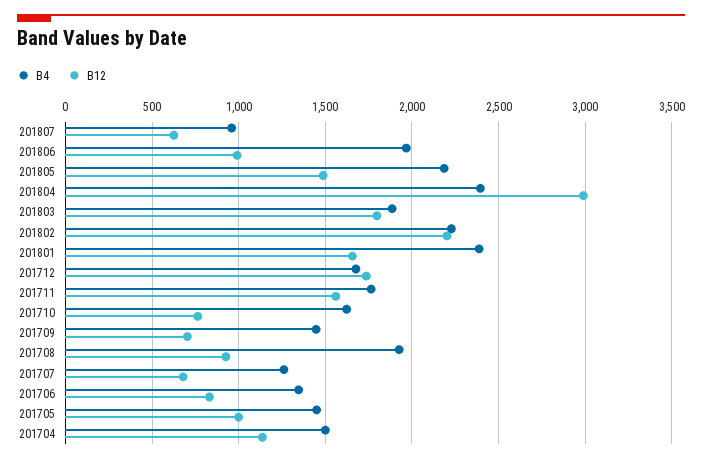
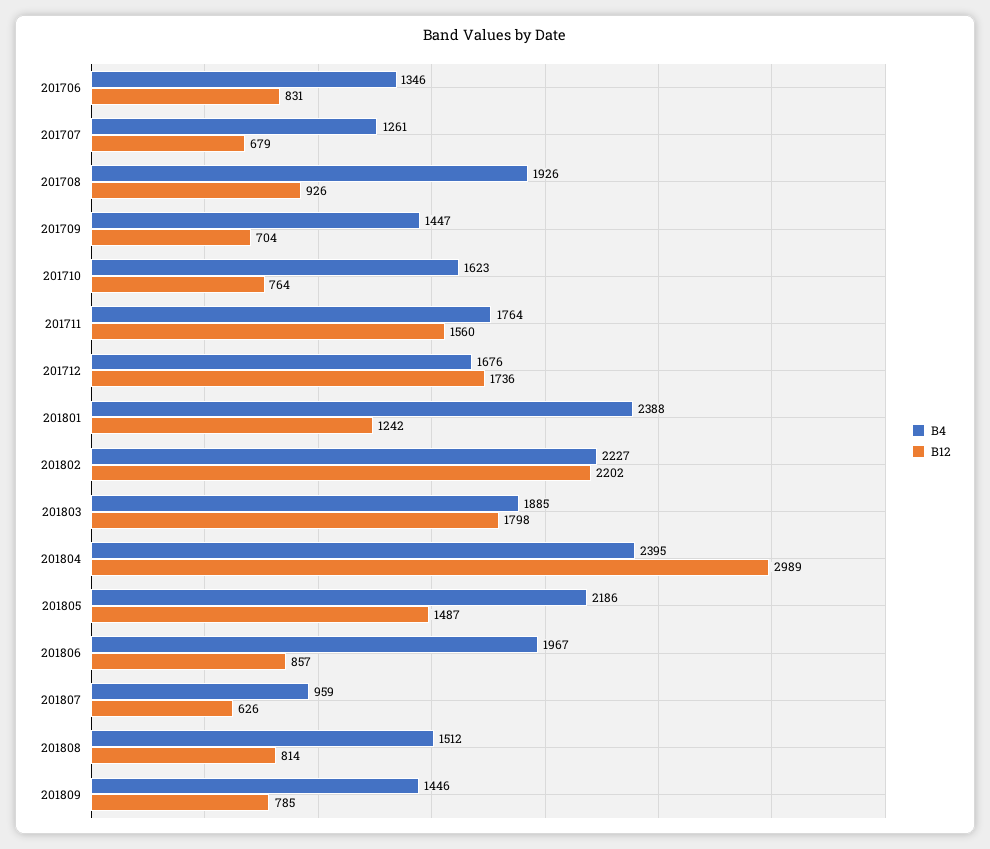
B12, 201806: 1000 -> 857
B12, 201801: 1650 -> 1242
B4, 201705: 1450 -> none
B12, 201705: 1000 -> none
B4, 201704: 1500 -> none
B12, 201704: 1150 -> none
B4, 201808: none -> 1512
B12, 201808: none -> 814
B4, 201809: none -> 1446
B12, 201809: none -> 785

